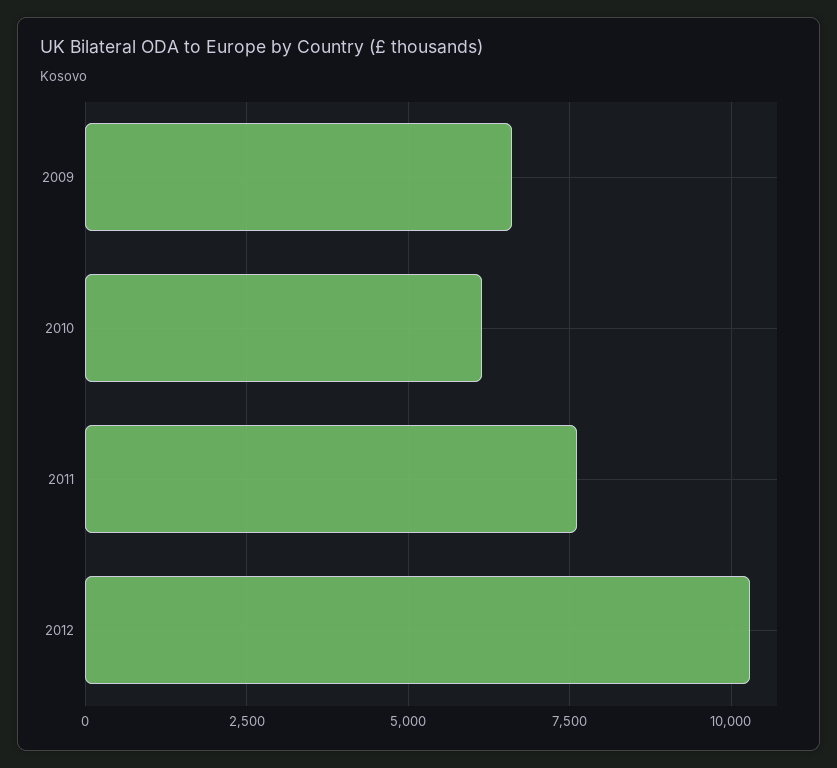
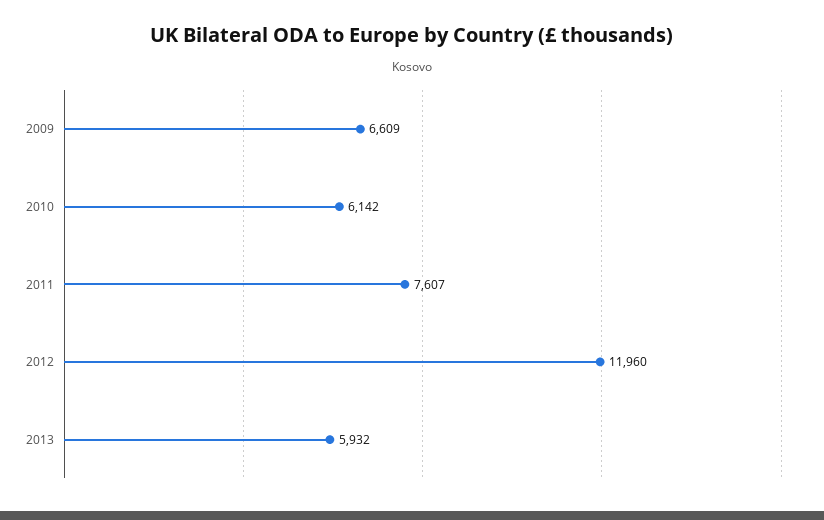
2012: 10250 -> 11960
2013: none -> 5932

